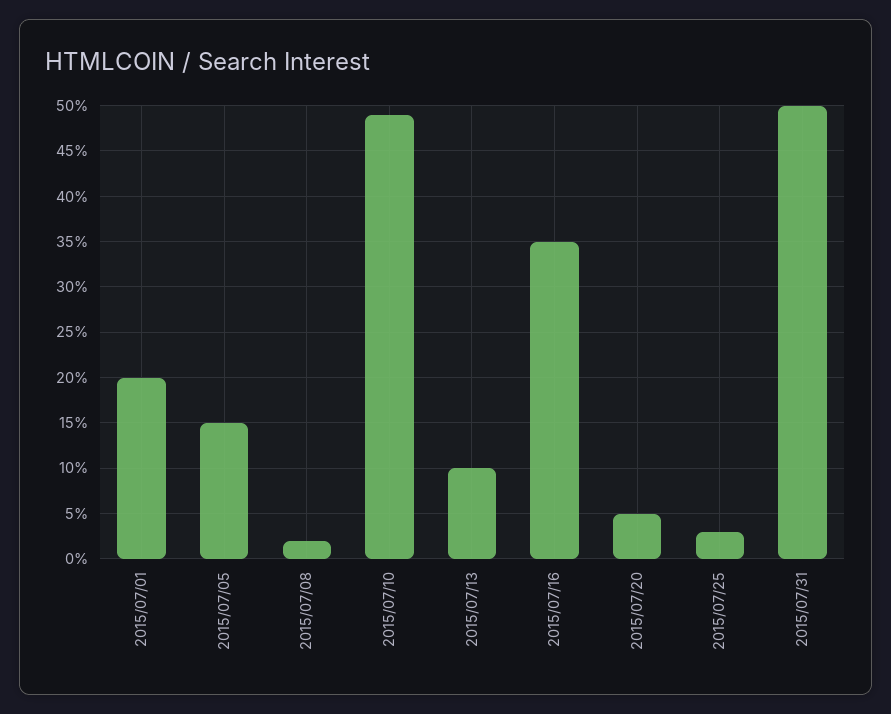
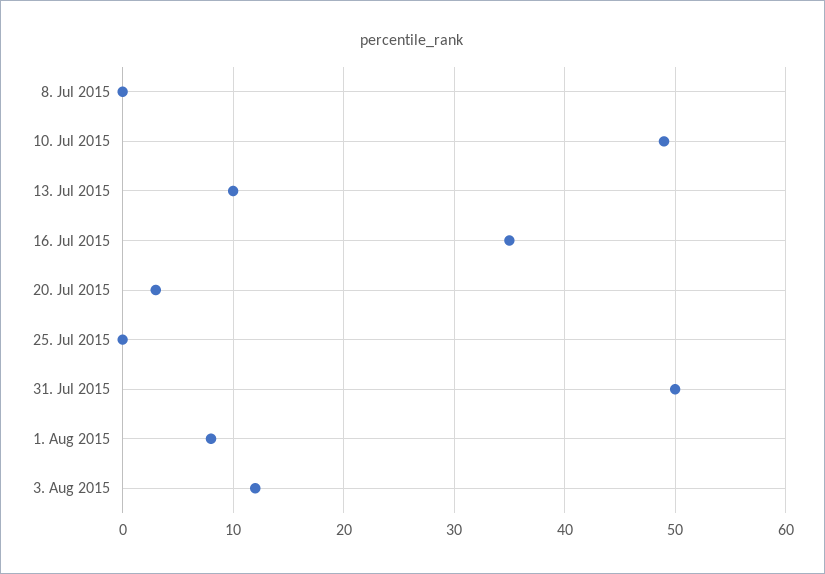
2015/07/01: 20 -> none
2015/07/05: 15 -> none
2015/07/08: 2 -> 0
2015/07/20: 5 -> 3
2015/07/25: 3 -> 0
1. Aug 2015: none -> 8
3. Aug 2015: none -> 12

